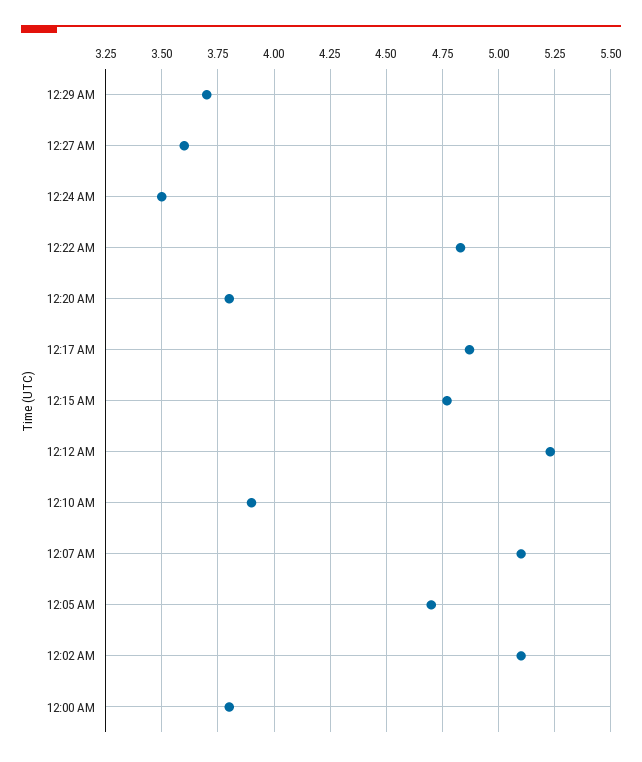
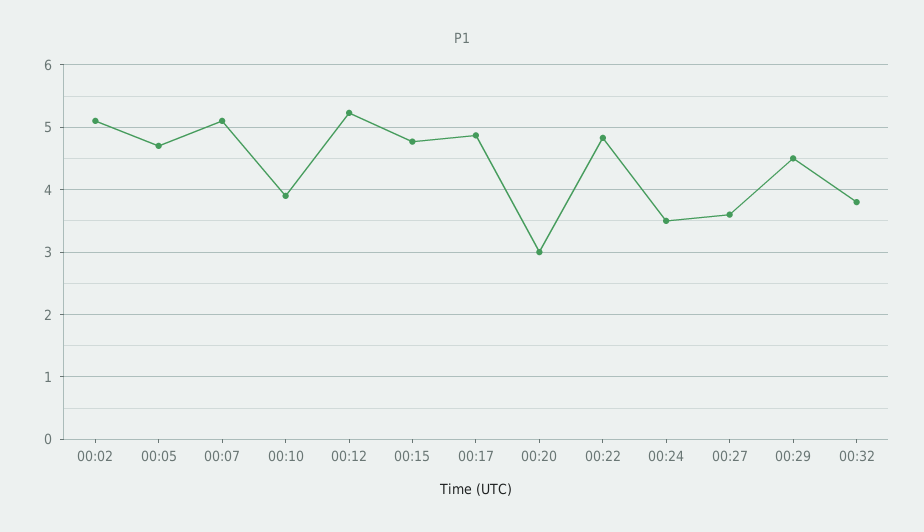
12:29 AM: 3.7 -> 4.5
12:20 AM: 3.8 -> 3
12:00 AM: 3.8 -> none
00:32: none -> 3.8

